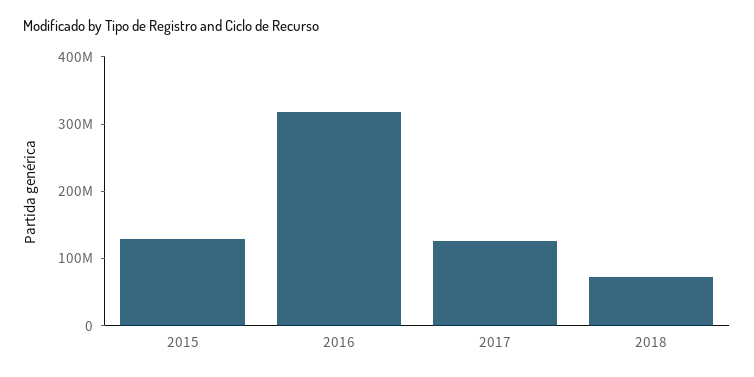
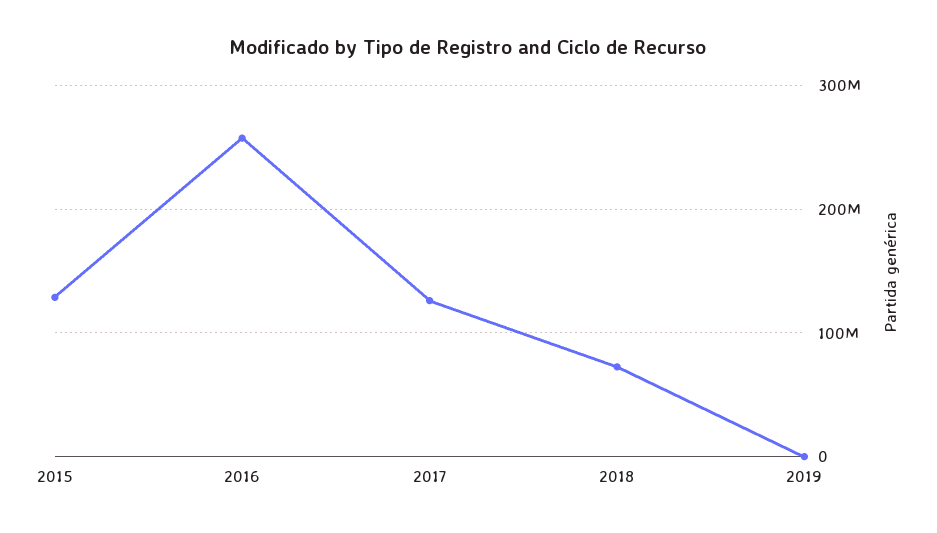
2016: 320000000 -> 260000000
2019: none -> 0

